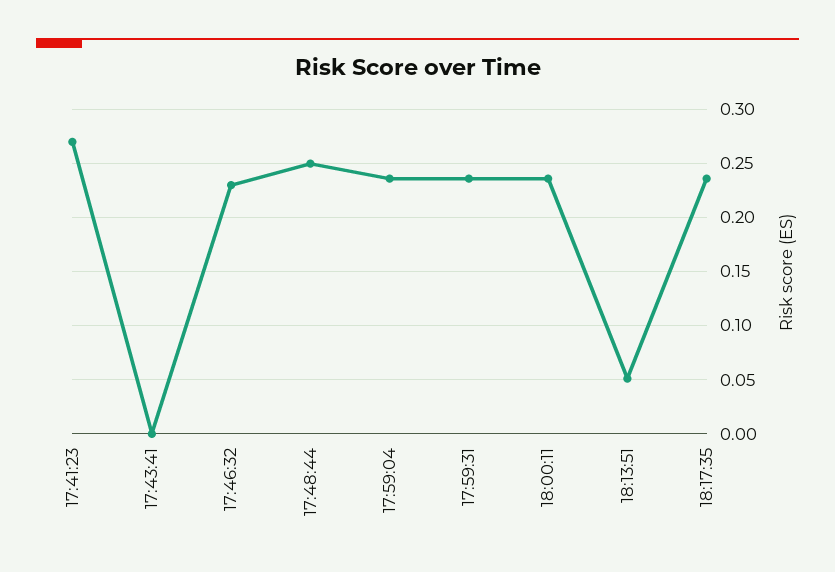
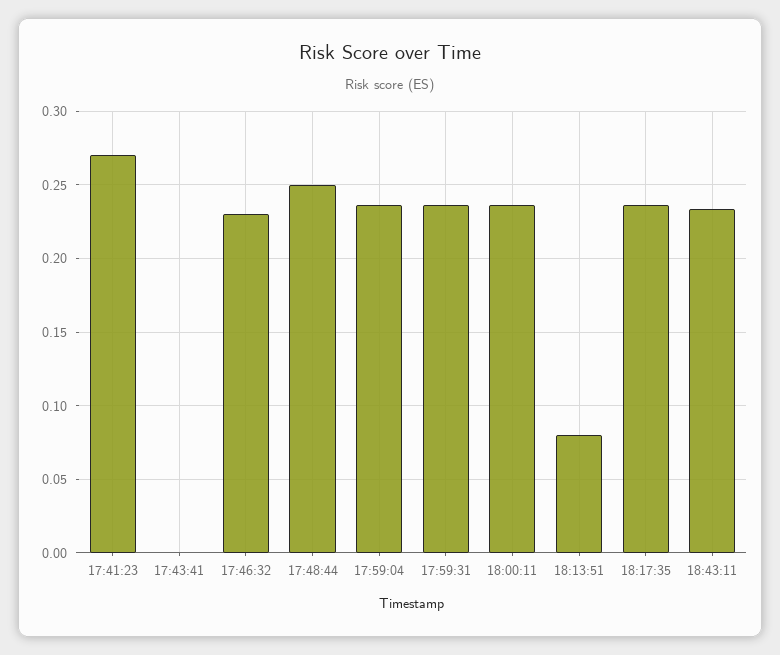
18:13:51: 0.05 -> 0.08
18:43:11: none -> 0.235

